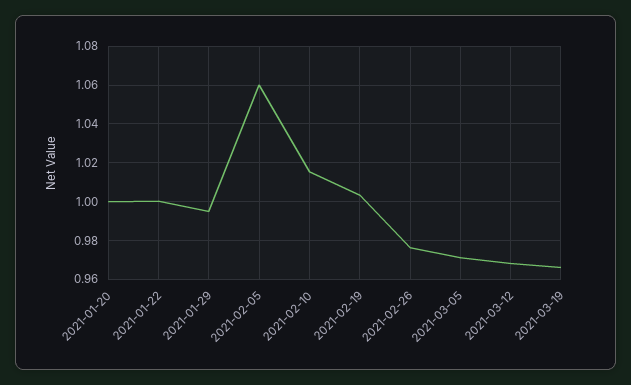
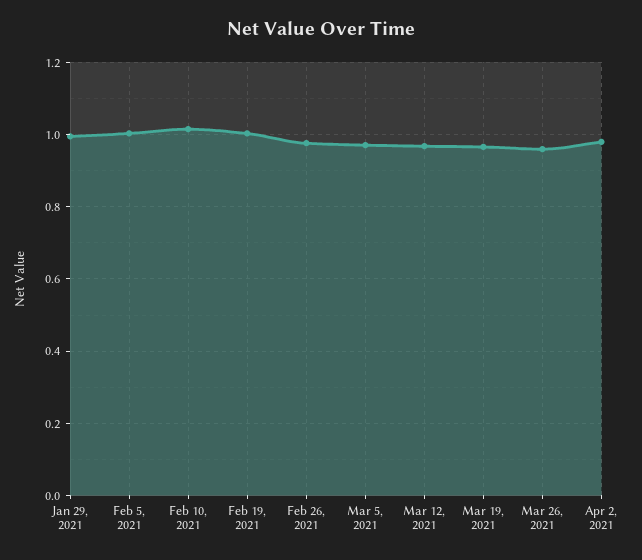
2021-01-20: 1 -> none
2021-01-22: 1 -> none
2021-02-05: 1.06 -> 1
Mar 26, 2021: none -> 0.96
Apr 2, 2021: none -> 0.98

